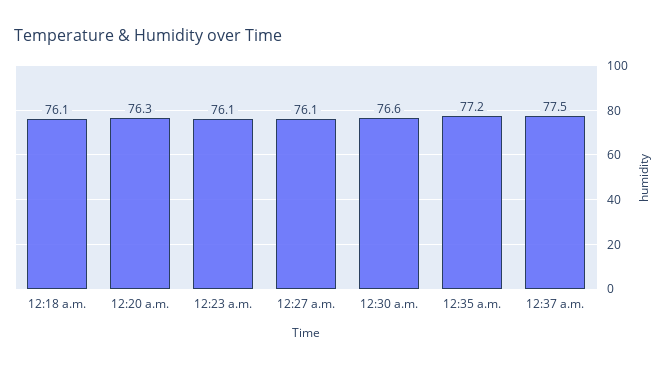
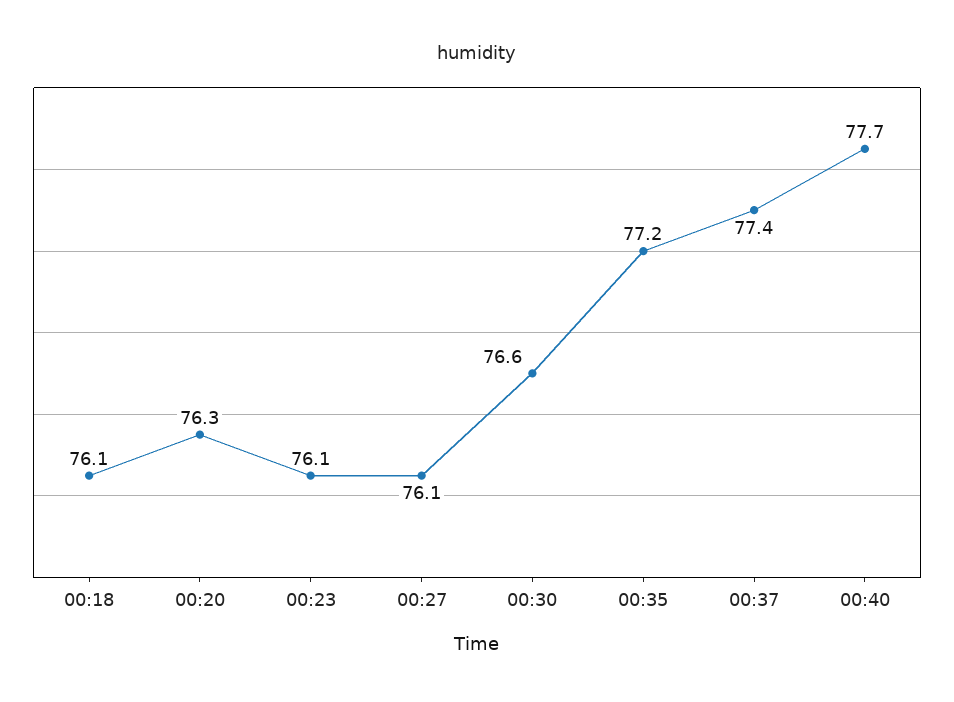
12:37 a.m.: 77.5 -> 77.4
00:40: none -> 77.7

